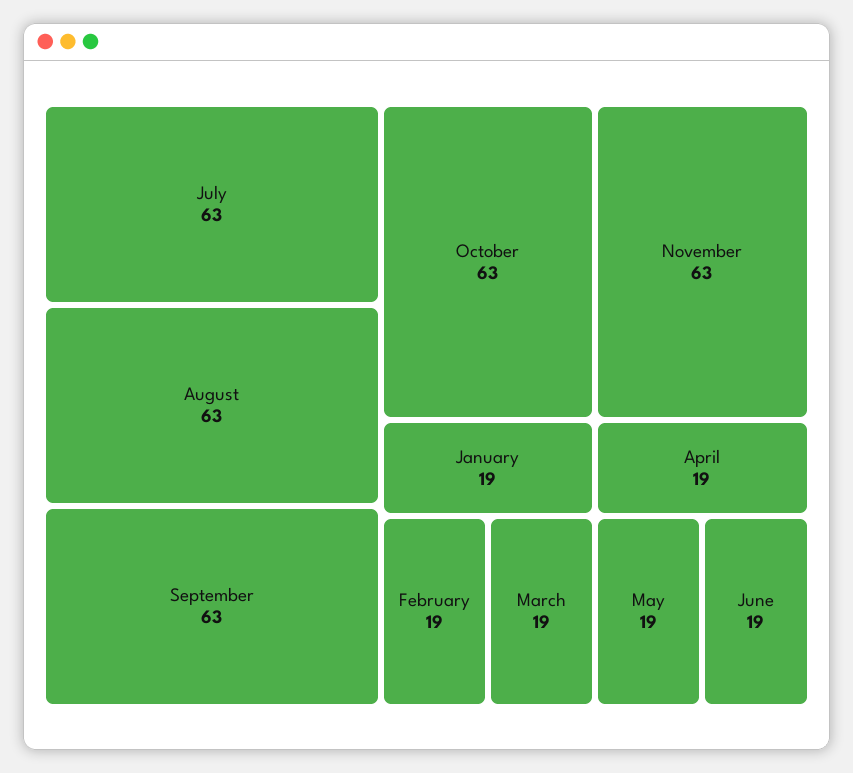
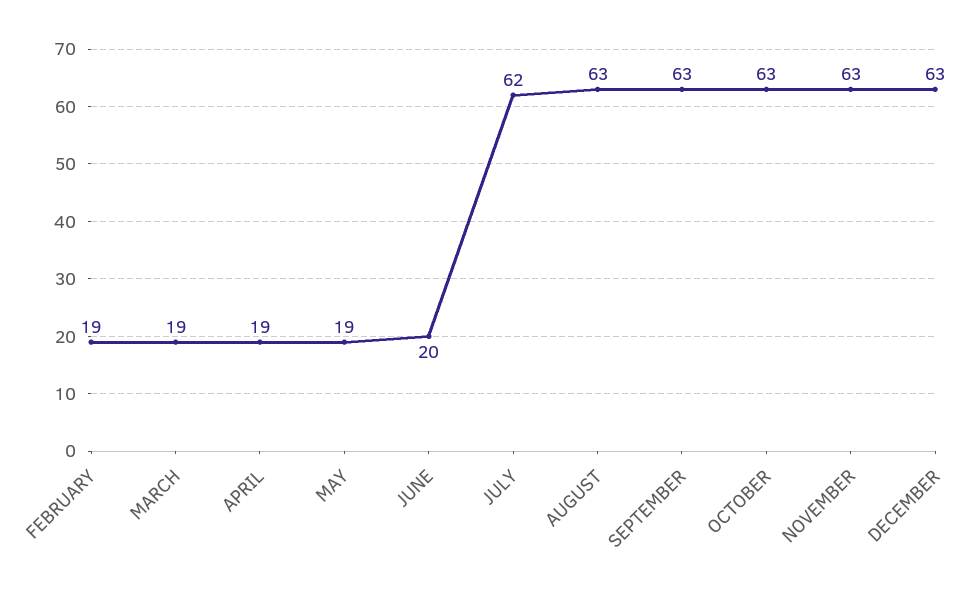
July: 63 -> 62
January: 19 -> none
June: 19 -> 20
DECEMBER: none -> 63

